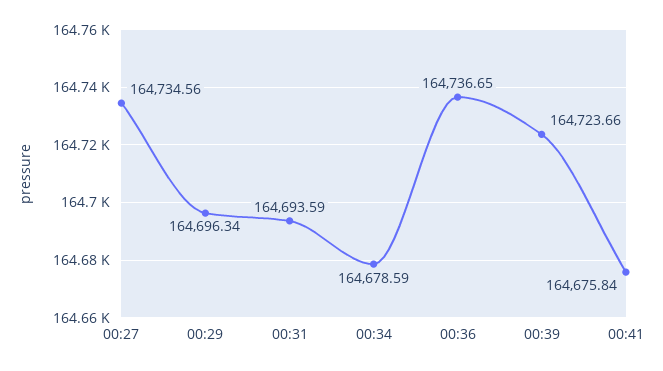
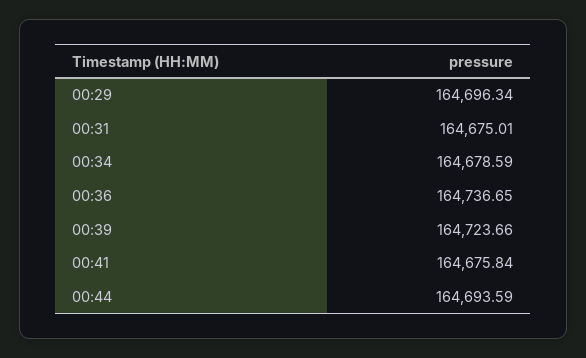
00:27: 164734.56 -> none
00:31: 164693.59 -> 164675.01
00:44: none -> 164693.59

